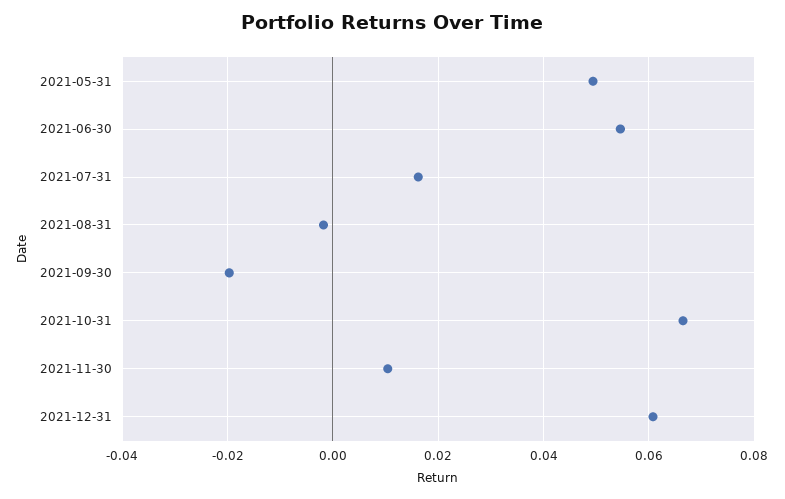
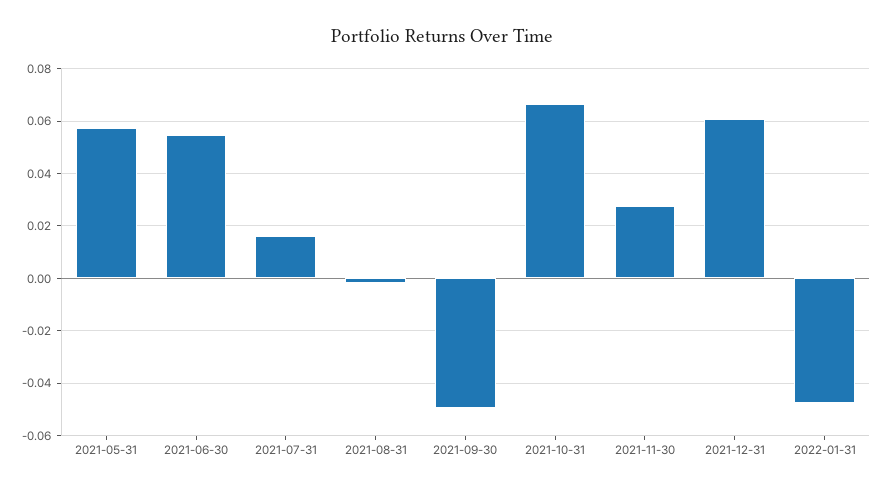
2021-05-31: 0.05 -> 0.0575
2021-09-30: -0.02 -> -0.05
2021-11-30: 0.01 -> 0.0275
2022-01-31: none -> -0.0475

